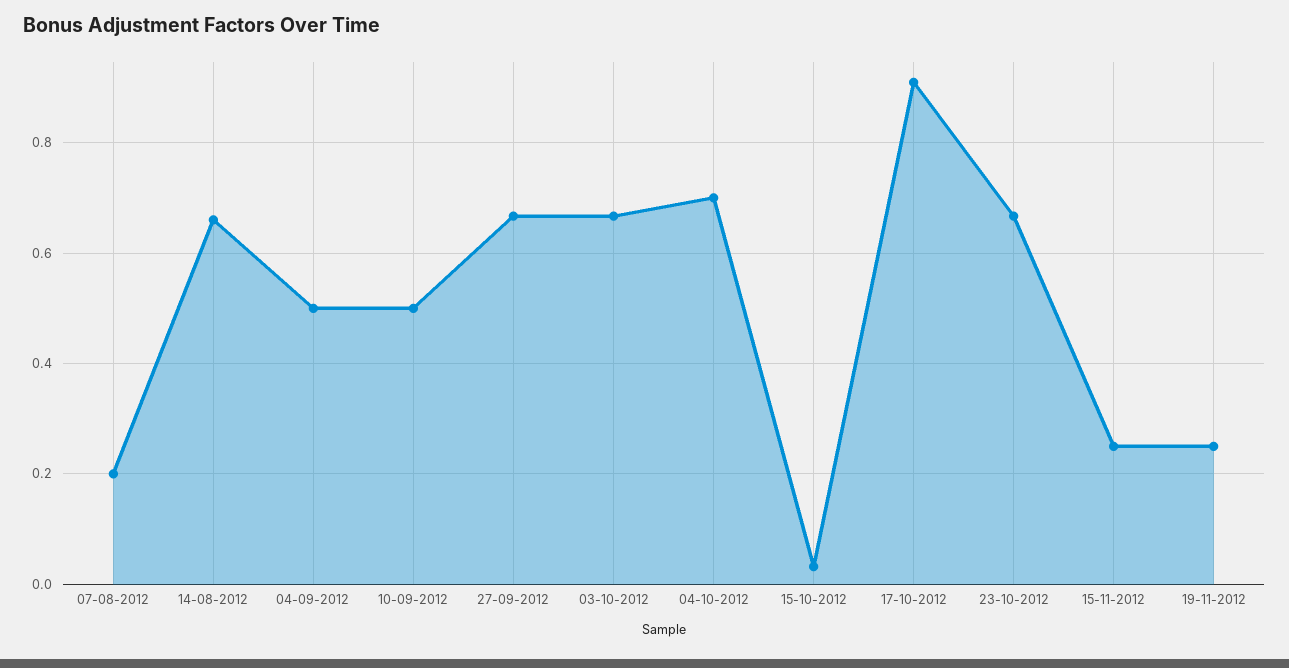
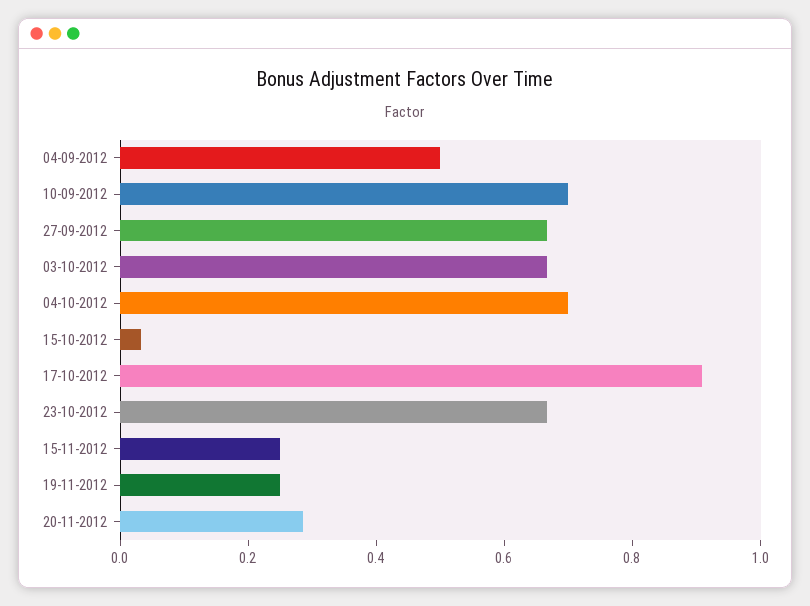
07-08-2012: 0.2 -> none
14-08-2012: 0.66 -> none
10-09-2012: 0.5 -> 0.7
20-11-2012: none -> 0.3

